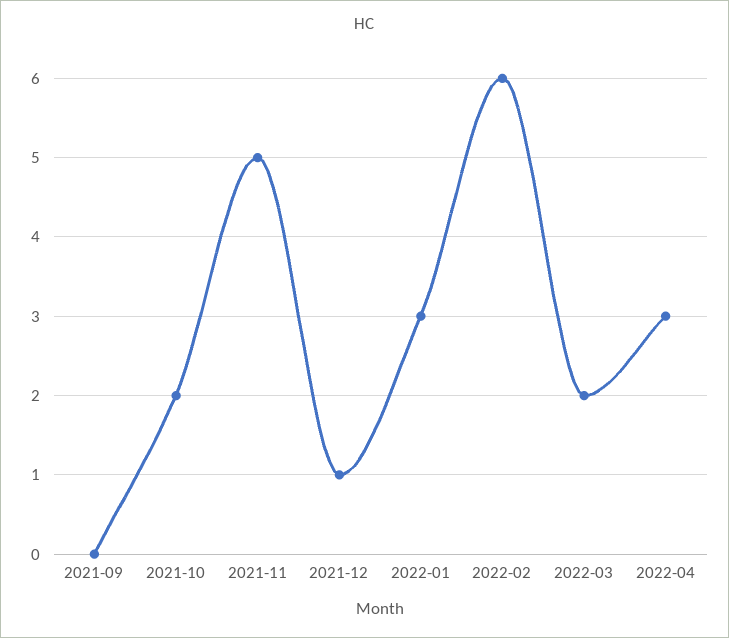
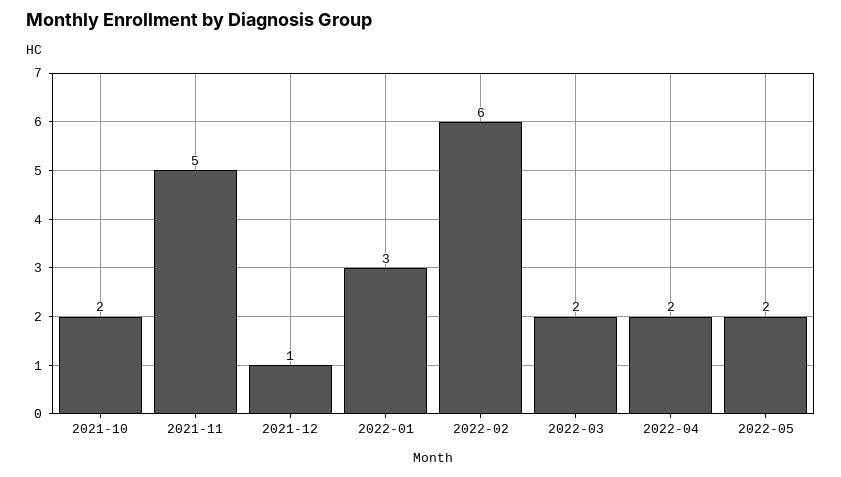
2021-09: 0 -> none
2022-04: 3 -> 2
2022-05: none -> 2

